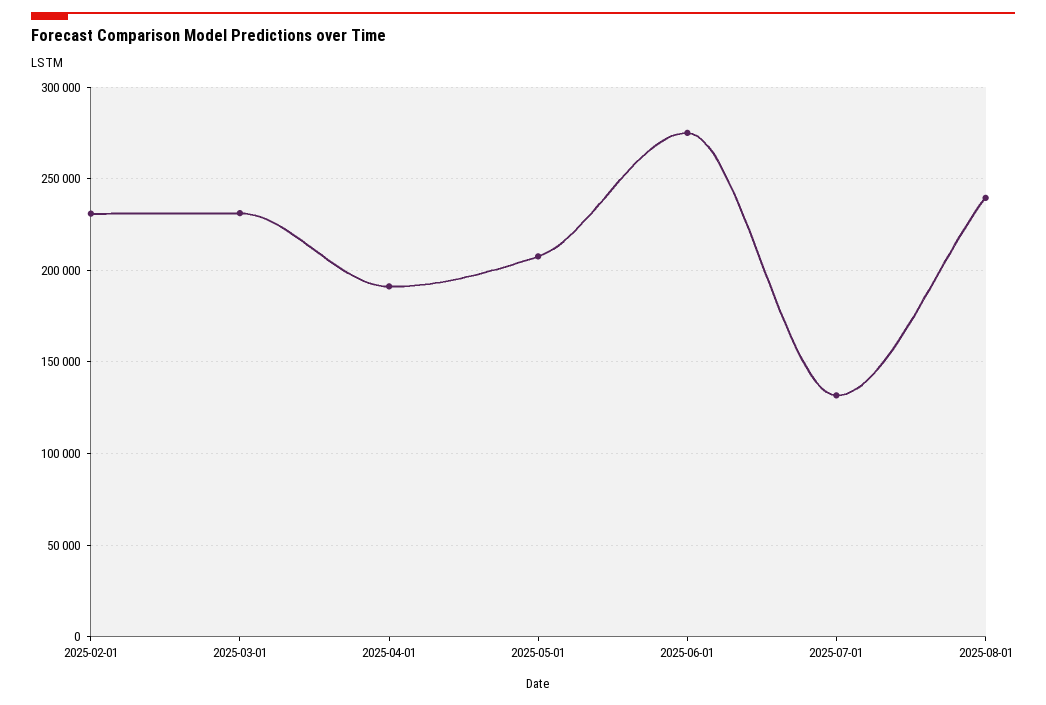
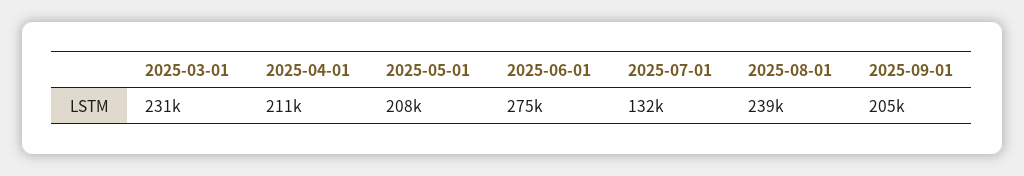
2025-02-01: 230000 -> none
2025-04-01: 190000 -> 211000
2025-09-01: none -> 205000

